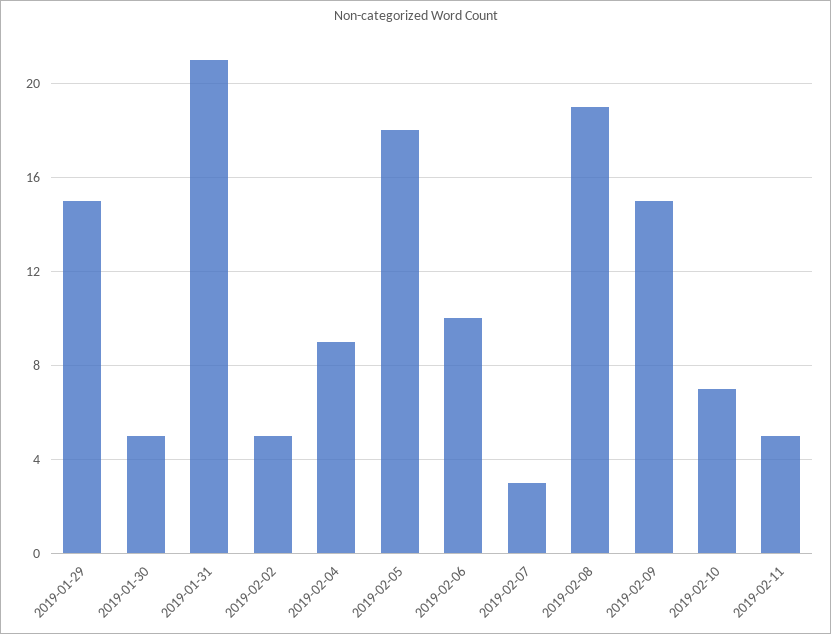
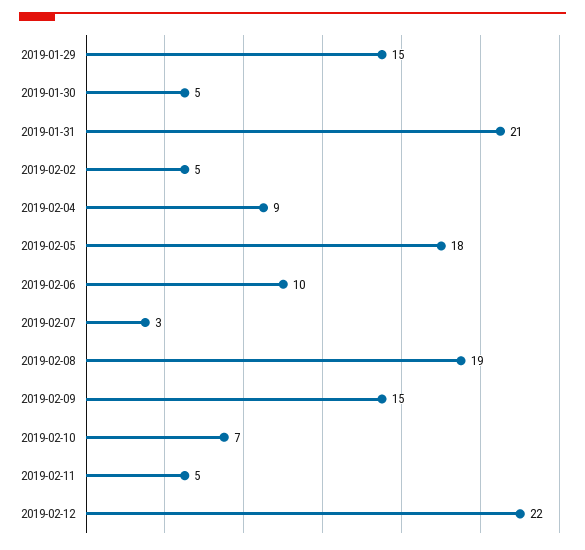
2019-02-12: none -> 22

